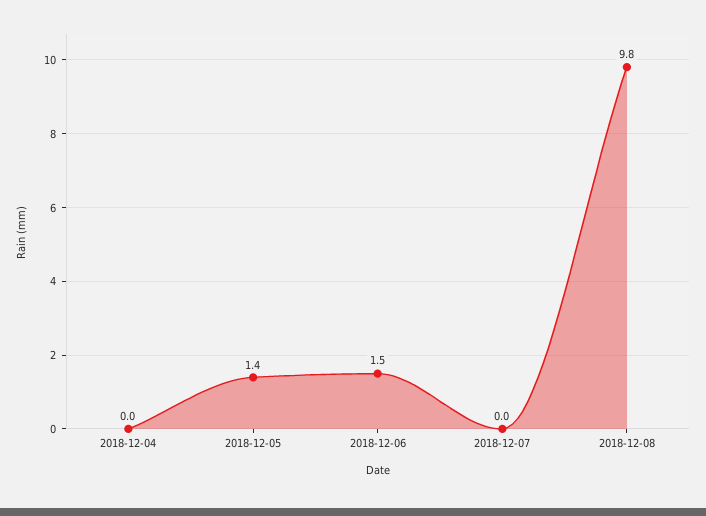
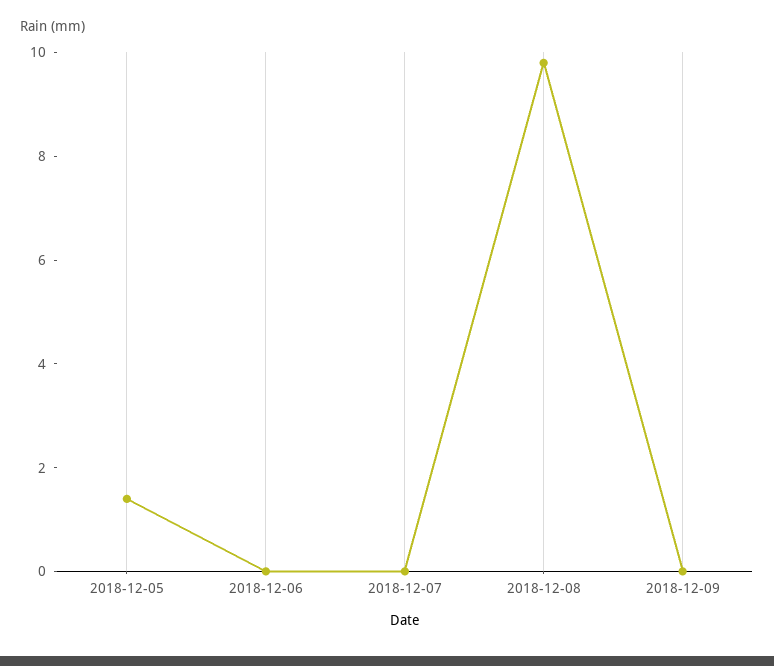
2018-12-04: 0 -> none
2018-12-06: 1.5 -> 0
2018-12-09: none -> 0

